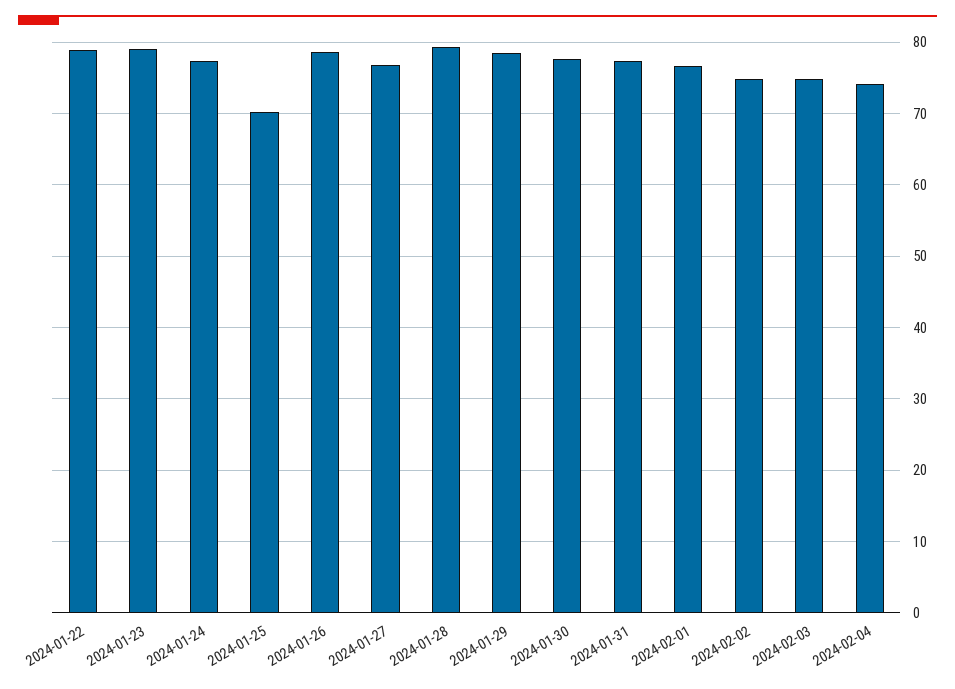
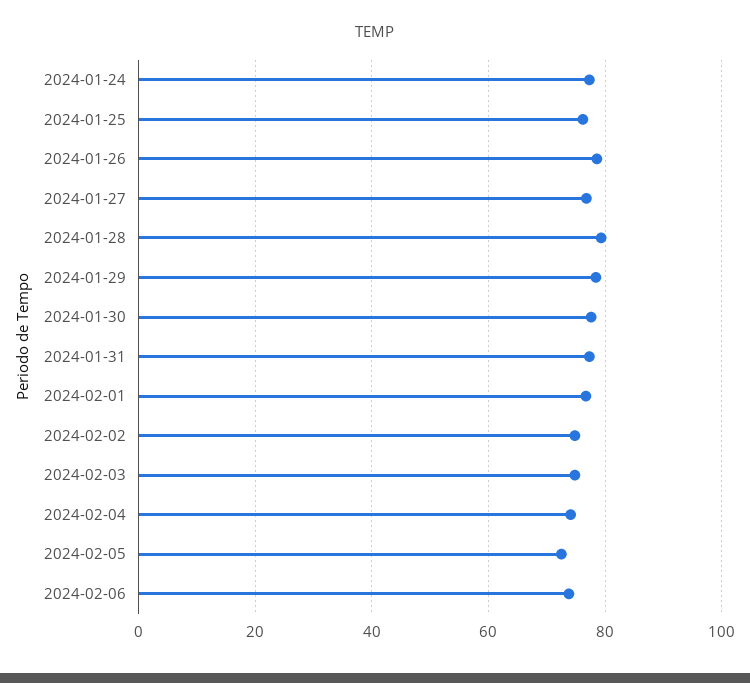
2024-01-22: 79 -> none
2024-01-23: 79 -> none
2024-01-25: 70 -> 76
2024-02-05: none -> 72
2024-02-06: none -> 74

